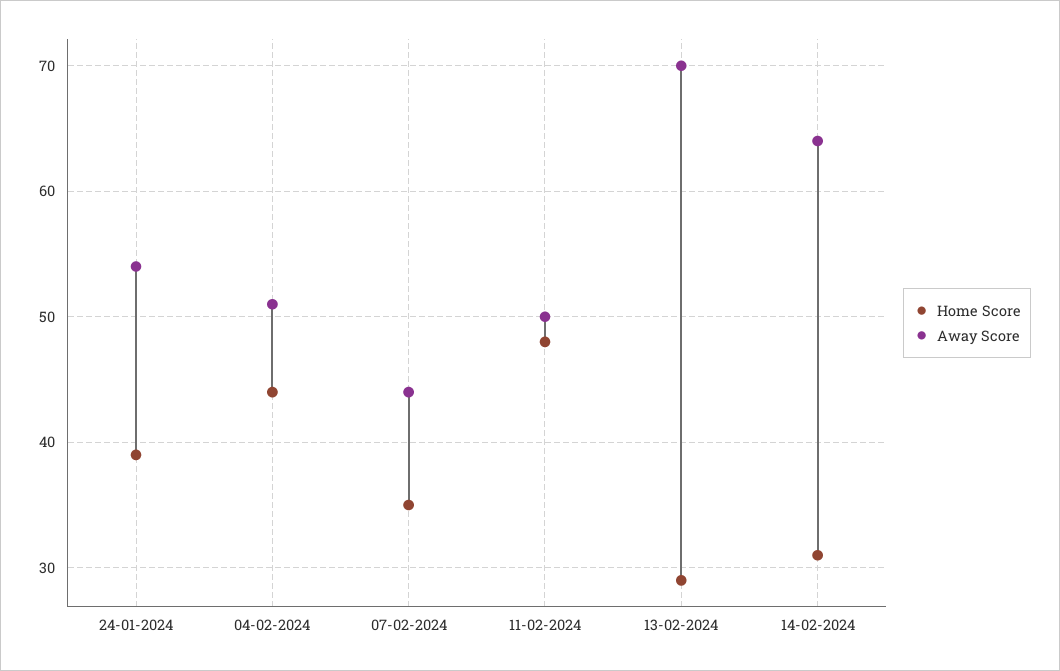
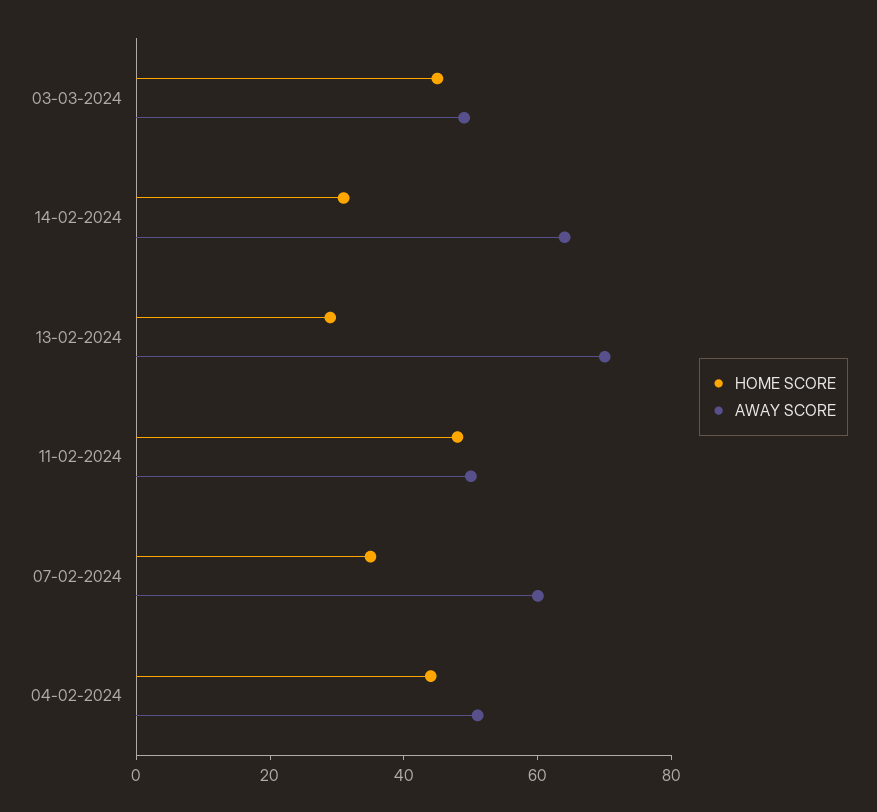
Home Score, 24-01-2024: 39 -> none
Away Score, 24-01-2024: 54 -> none
Away Score, 07-02-2024: 44 -> 60
Home Score, 03-03-2024: none -> 45
Away Score, 03-03-2024: none -> 50

